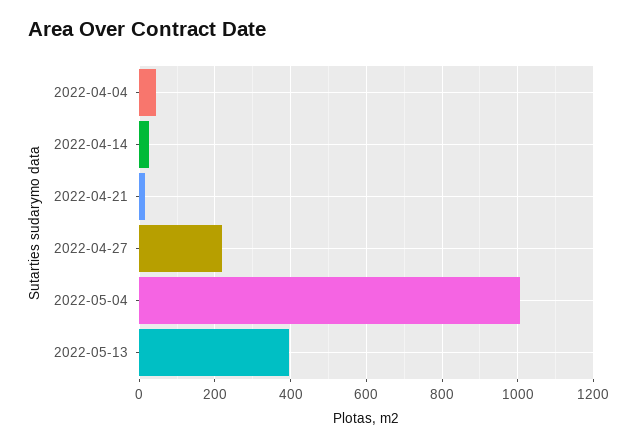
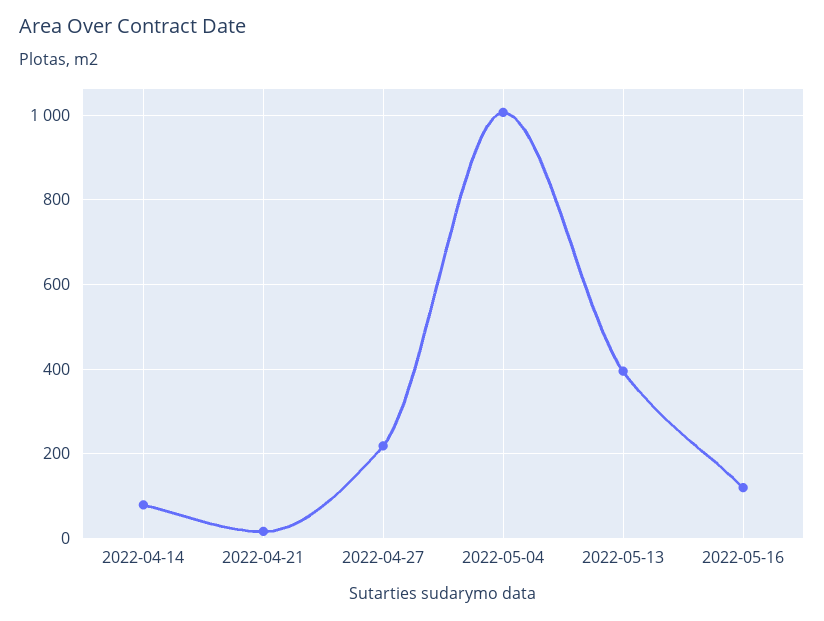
2022-04-04: 40 -> none
2022-04-14: 20 -> 80
2022-05-16: none -> 120

